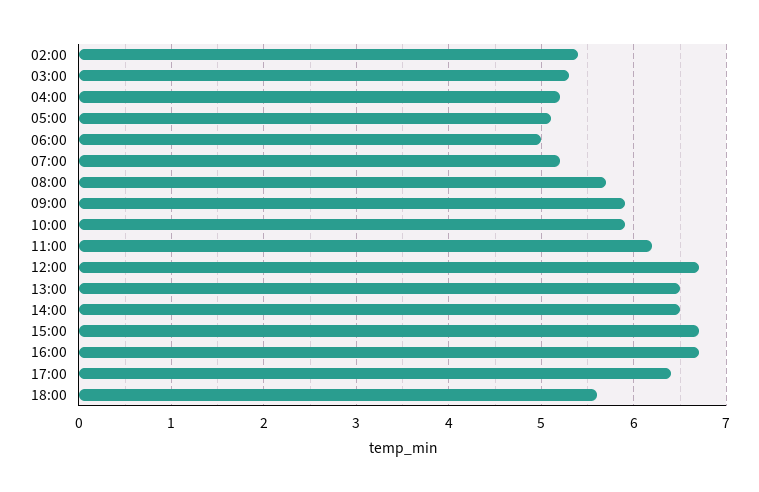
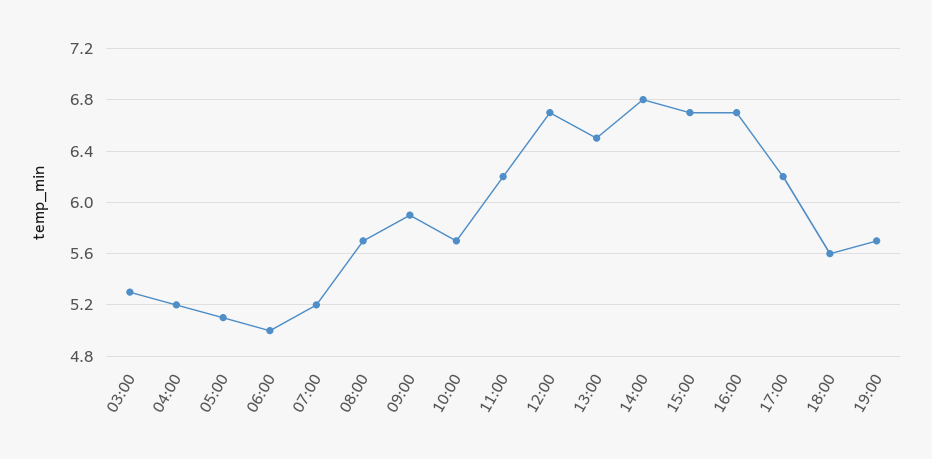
02:00: 5.4 -> none
10:00: 5.9 -> 5.7
14:00: 6.5 -> 6.8
17:00: 6.4 -> 6.2
19:00: none -> 5.7

